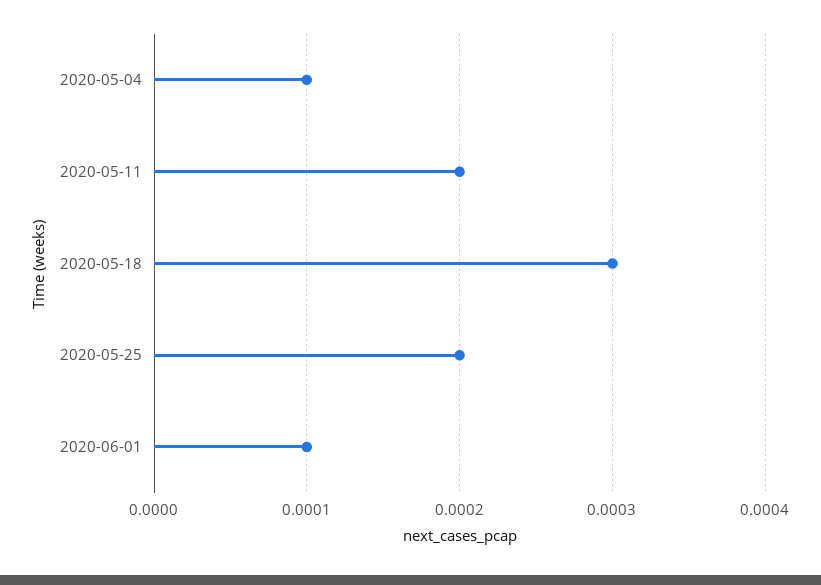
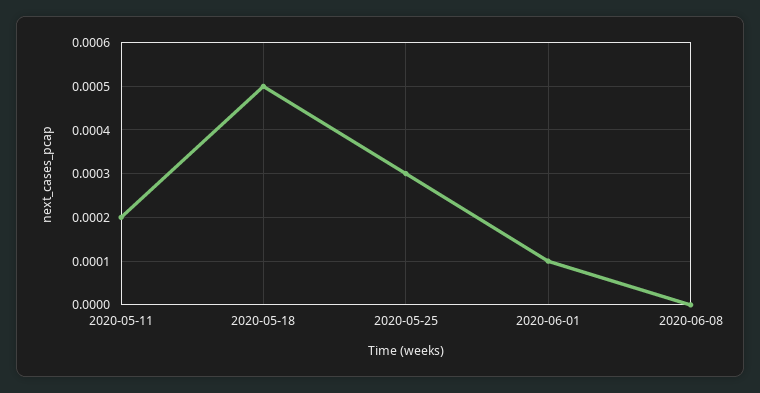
2020-05-04: 0.0001 -> none
2020-05-18: 0.0003 -> 0.0005
2020-05-25: 0.0002 -> 0.0003
2020-06-08: none -> 0

